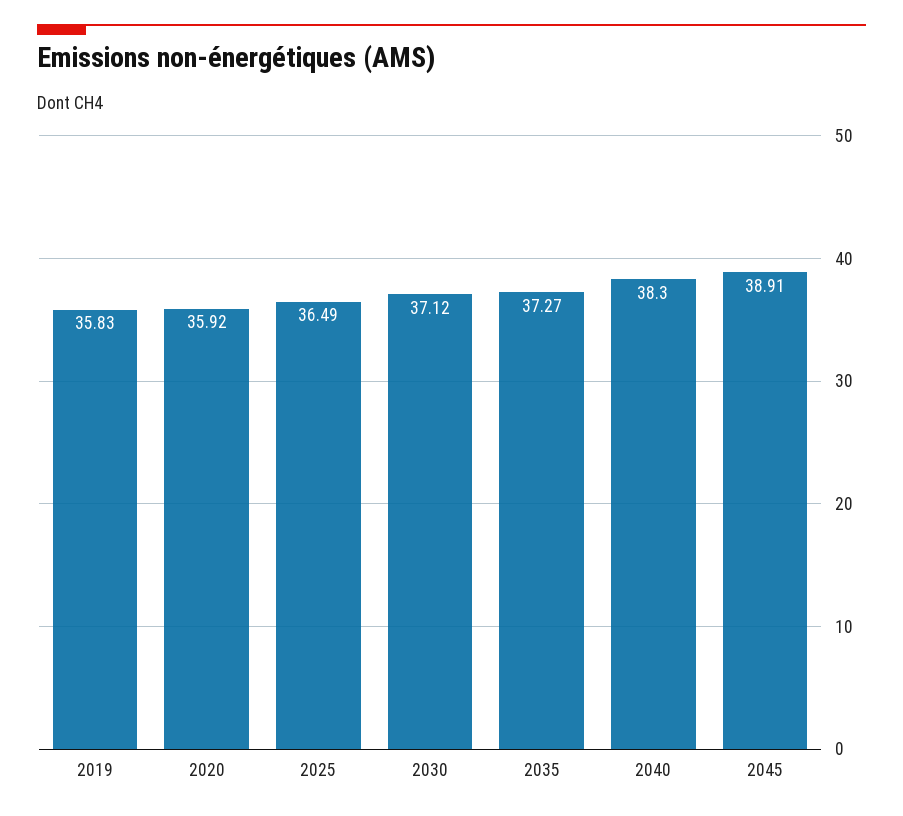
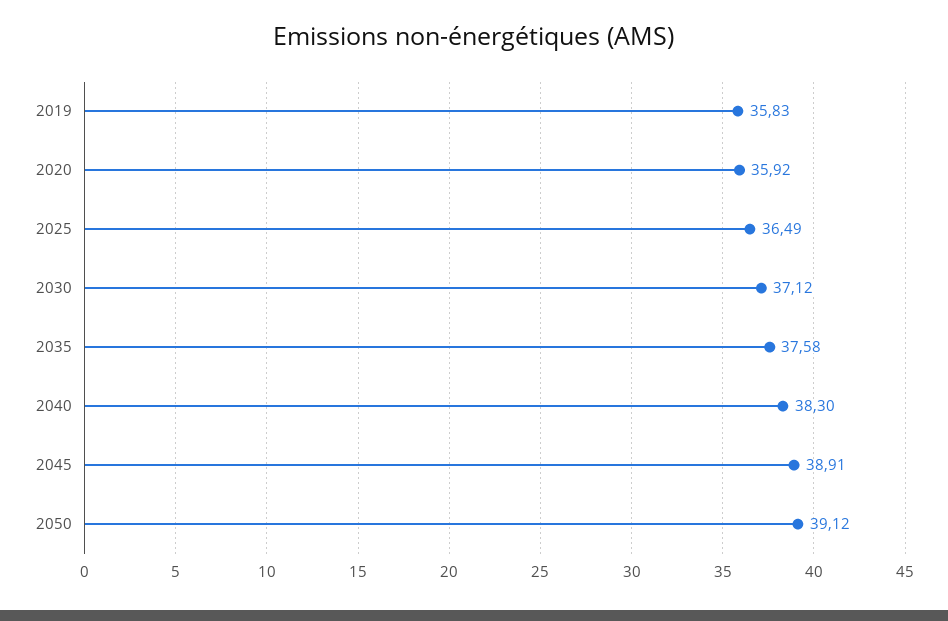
2035: 37.27 -> 37.58
2050: none -> 39.12

